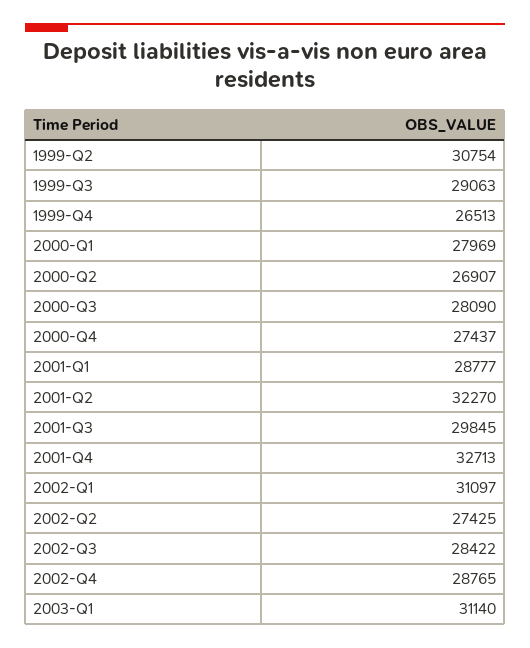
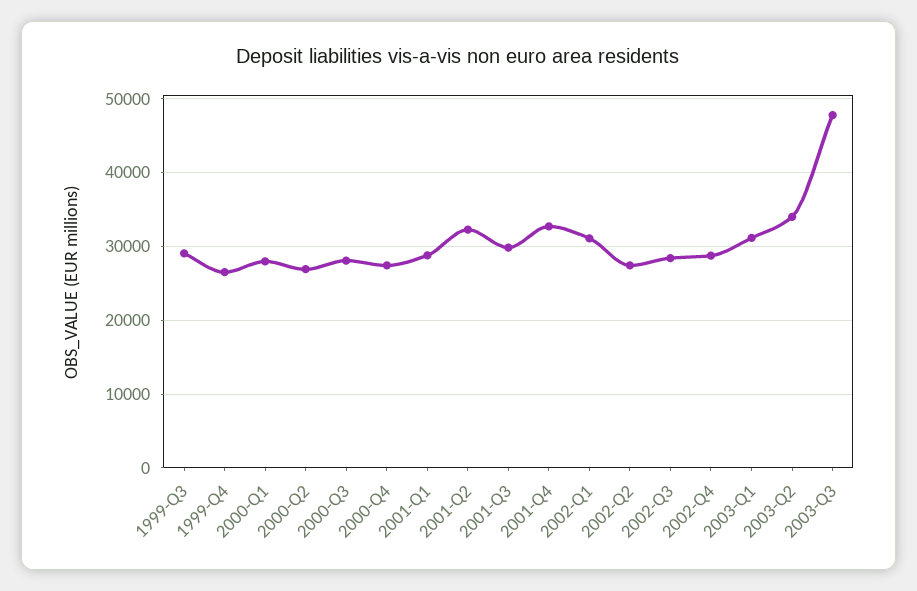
1999-Q2: 30754 -> none
2003-Q2: none -> 34000
2003-Q3: none -> 48000

